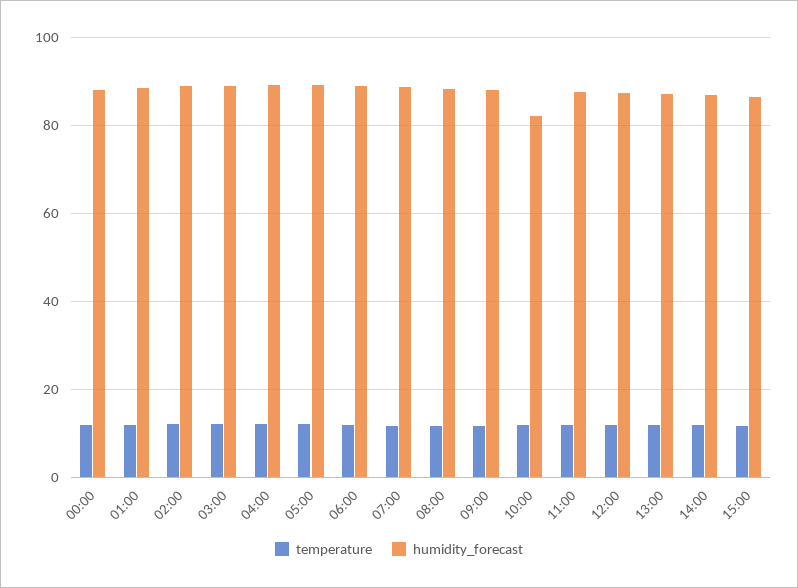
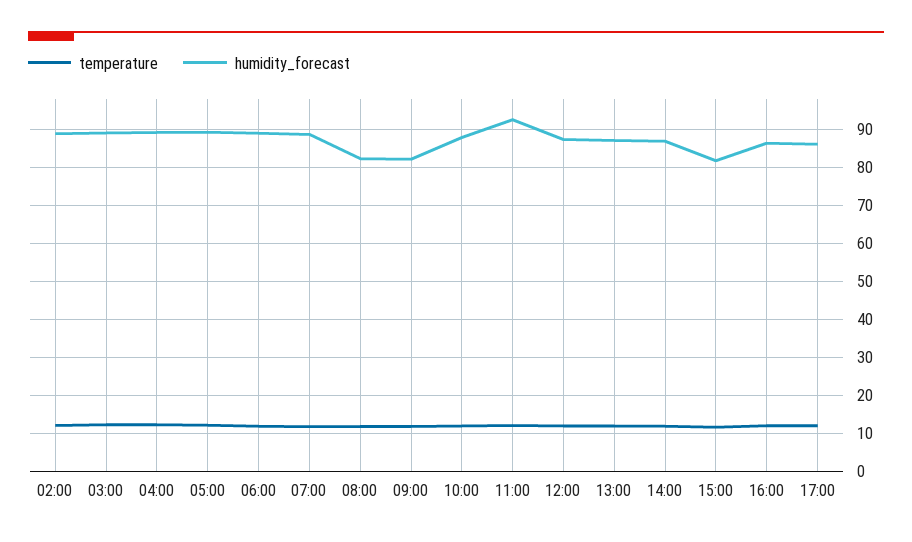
temperature, 00:00: 12 -> none
humidity_forecast, 00:00: 88 -> none
temperature, 01:00: 12 -> none
humidity_forecast, 01:00: 88 -> none
humidity_forecast, 08:00: 88 -> 82
humidity_forecast, 09:00: 88 -> 82
humidity_forecast, 10:00: 82 -> 88
humidity_forecast, 11:00: 88 -> 92
humidity_forecast, 15:00: 86 -> 82
temperature, 16:00: none -> 12
humidity_forecast, 16:00: none -> 86
temperature, 17:00: none -> 12
humidity_forecast, 17:00: none -> 86

